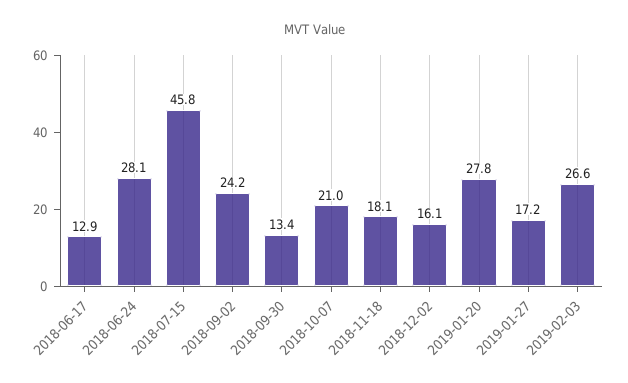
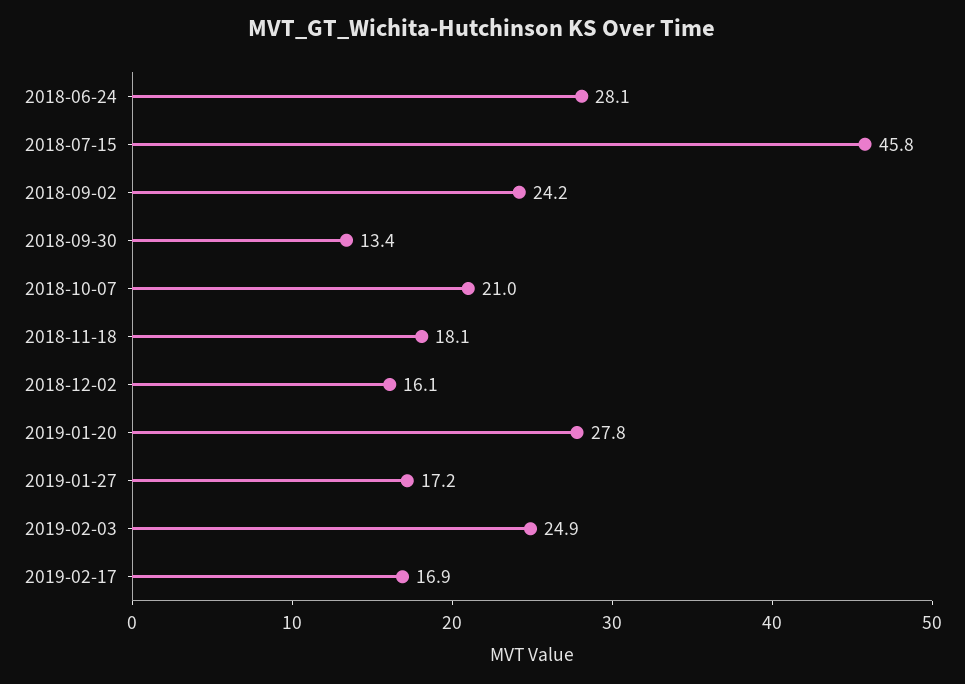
2018-06-17: 12.9 -> none
2019-02-03: 26.6 -> 24.9
2019-02-17: none -> 16.9

